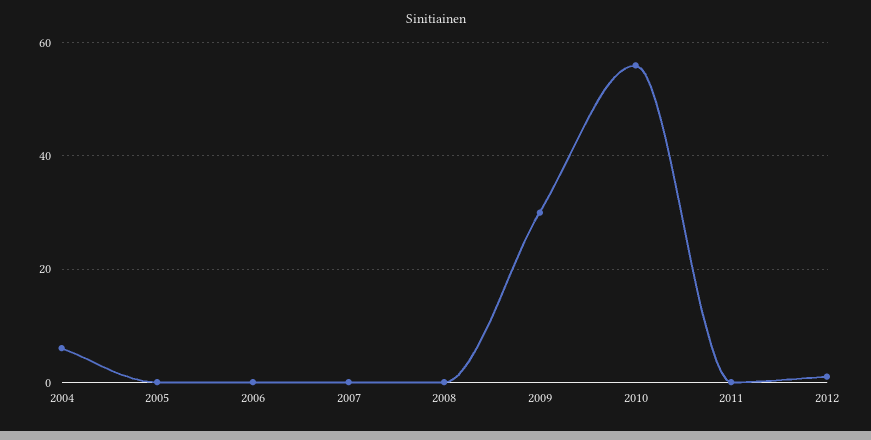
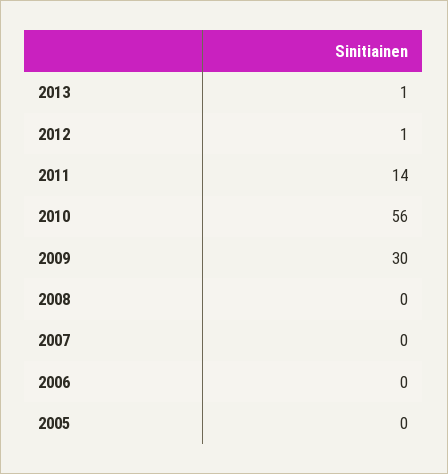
2004: 5 -> none
2011: 0 -> 14
2013: none -> 1

